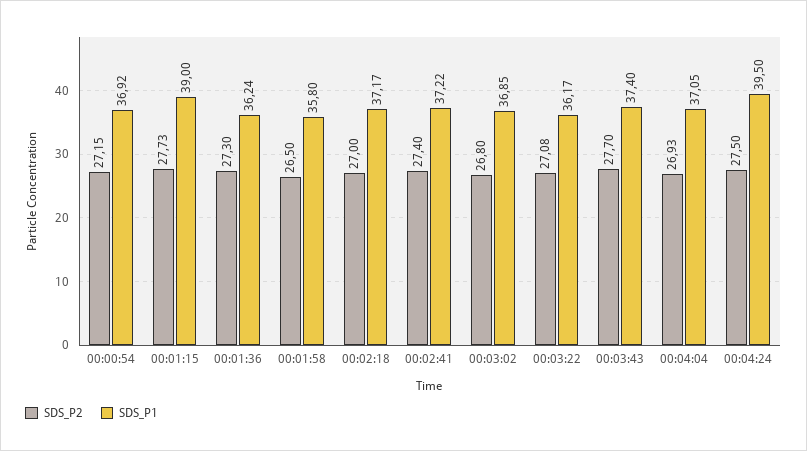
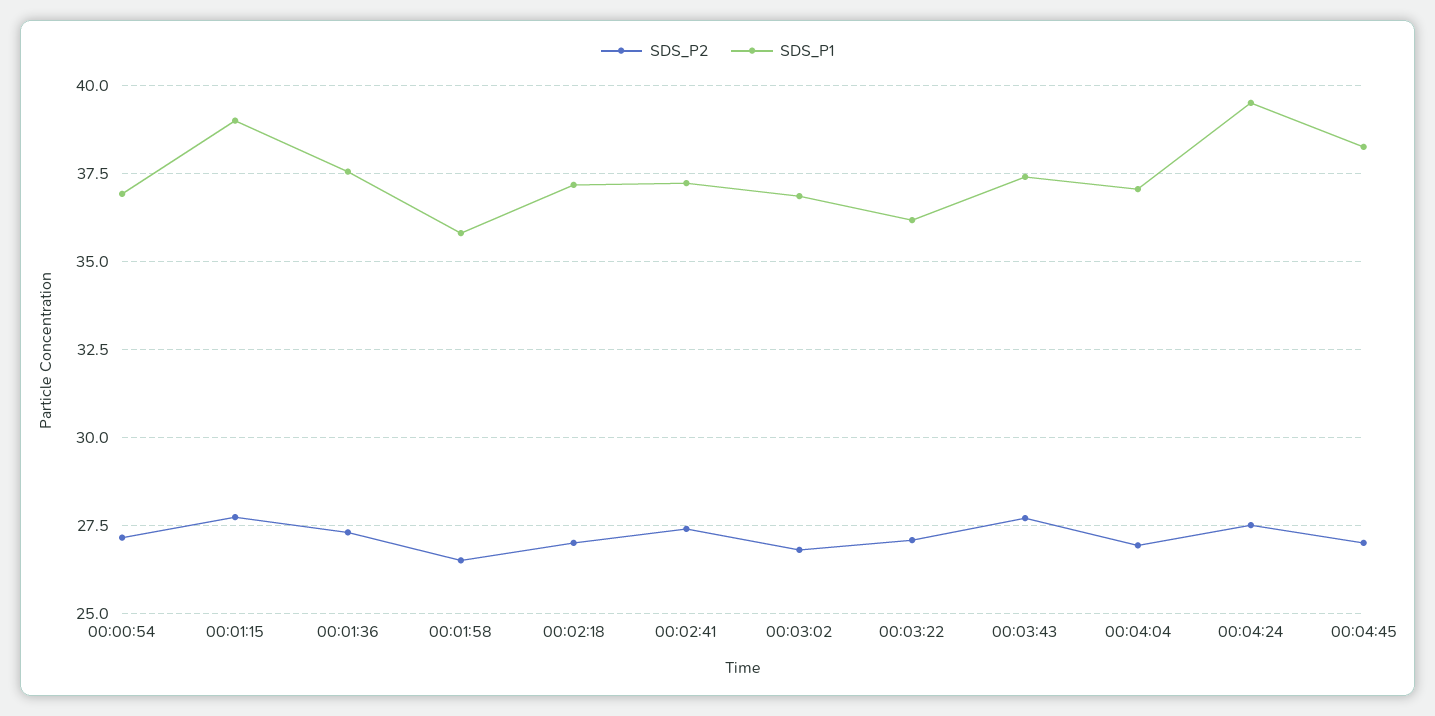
SDS_P1, 00:01:36: 36.24 -> 37.5
SDS_P2, 00:04:45: none -> 27
SDS_P1, 00:04:45: none -> 38.25

